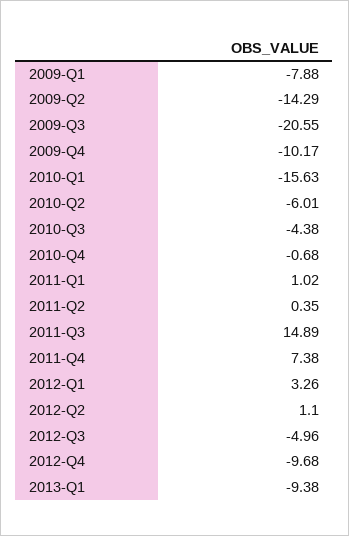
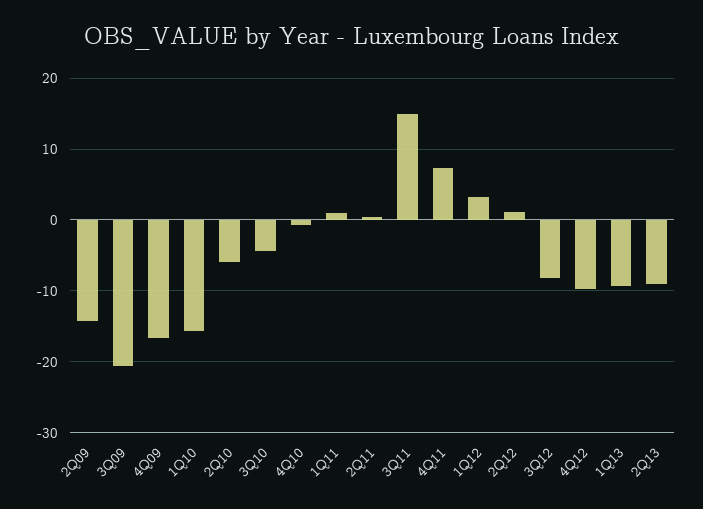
2009-Q1: -7.88 -> none
2009-Q4: -10.17 -> -17
2012-Q3: -4.96 -> -8
2Q13: none -> -9

